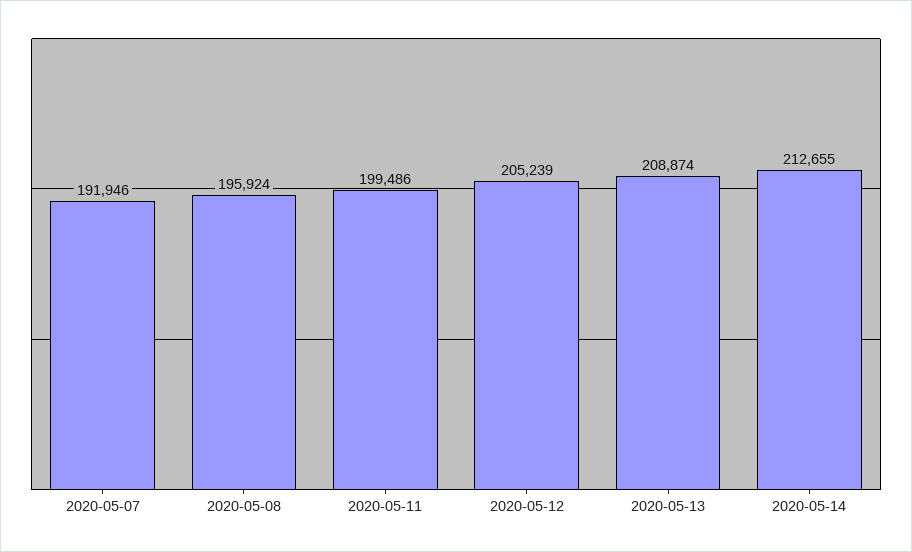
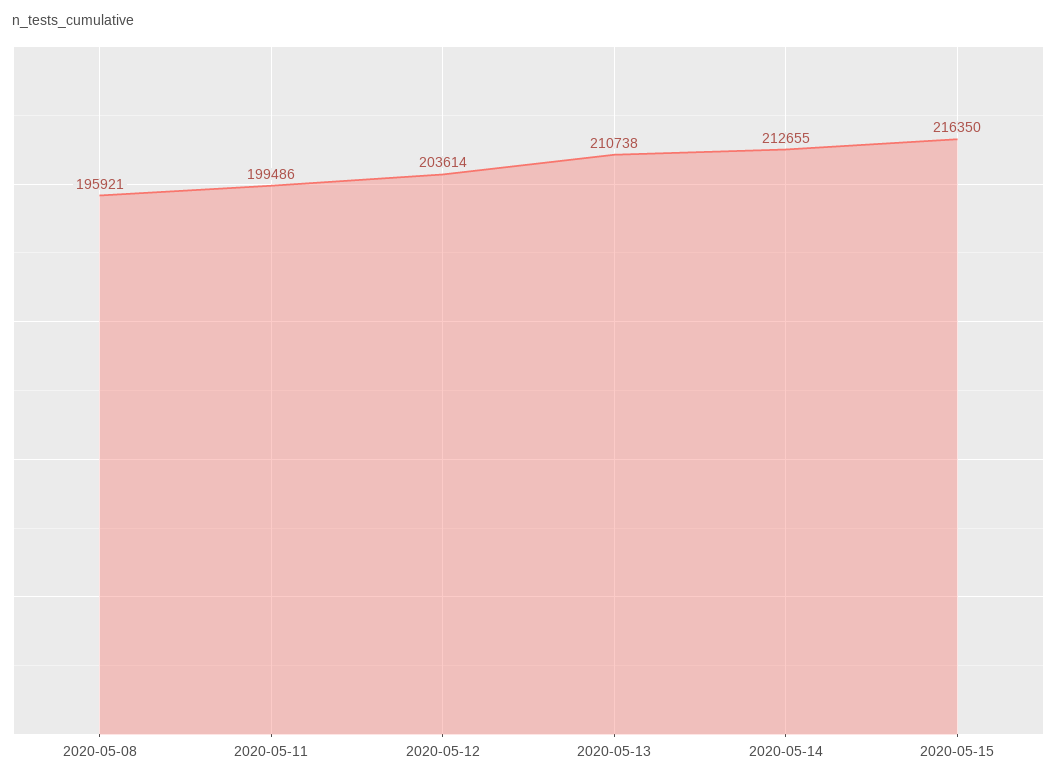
2020-05-07: 191946 -> none
2020-05-08: 195924 -> 195921
2020-05-12: 205239 -> 203614
2020-05-13: 208874 -> 210738
2020-05-15: none -> 216350

